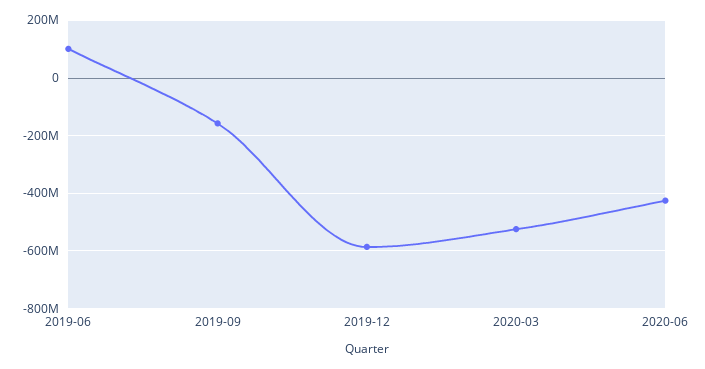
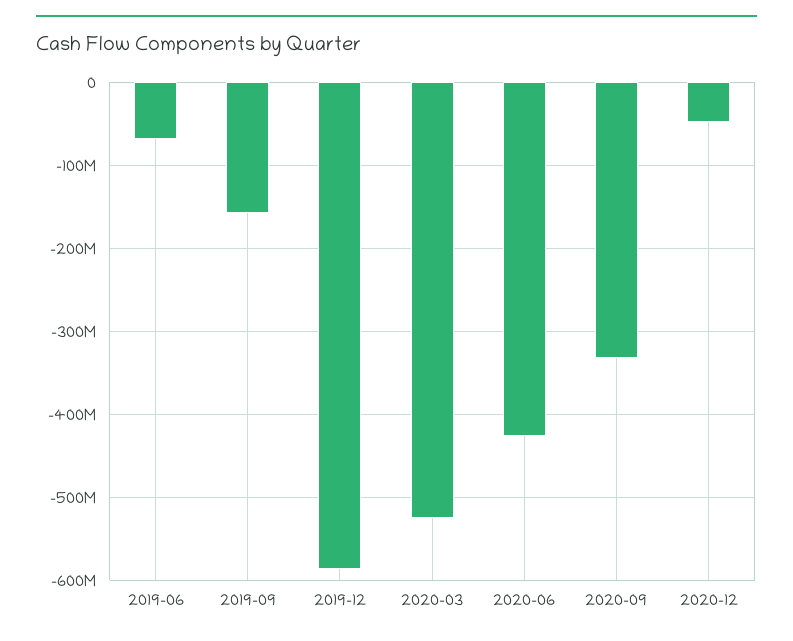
2019-06: 100000000 -> -70000000
2020-09: none -> -330000000
2020-12: none -> -50000000

